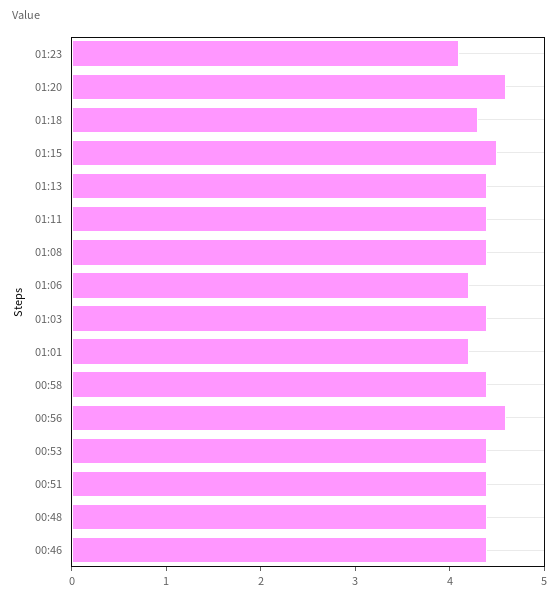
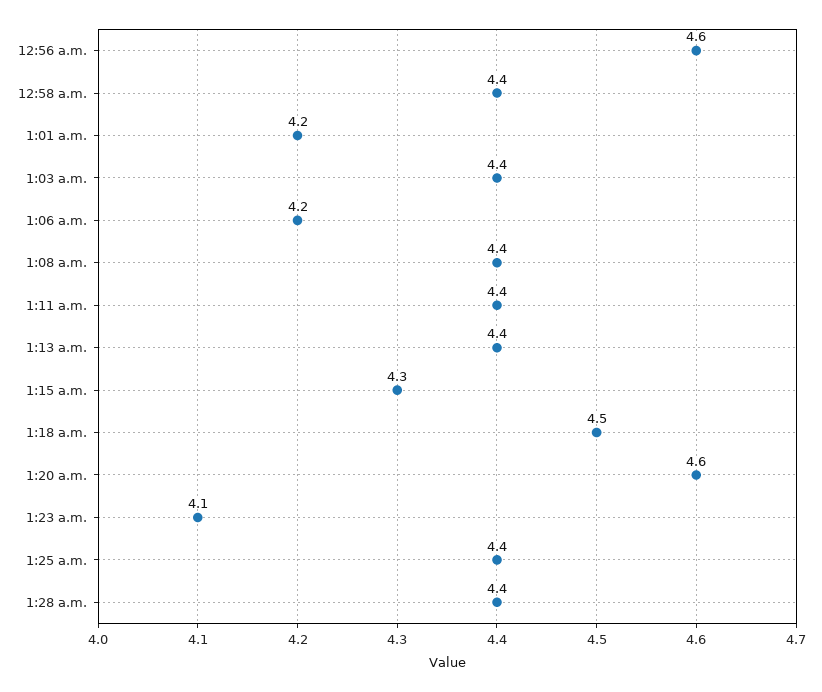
01:18: 4.3 -> 4.5
01:15: 4.5 -> 4.3
00:53: 4.4 -> none
00:51: 4.4 -> none
00:48: 4.4 -> none
00:46: 4.4 -> none
1:25 a.m.: none -> 4.4
1:28 a.m.: none -> 4.4

